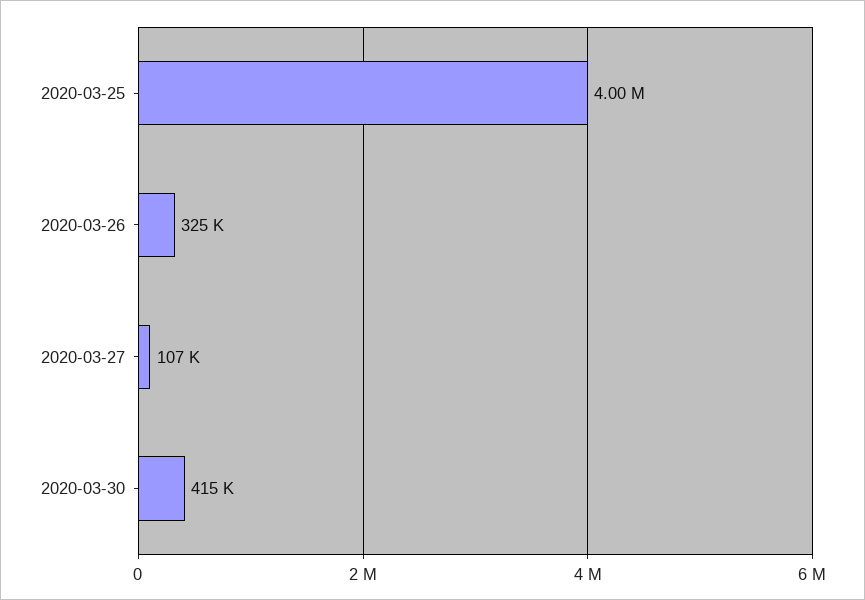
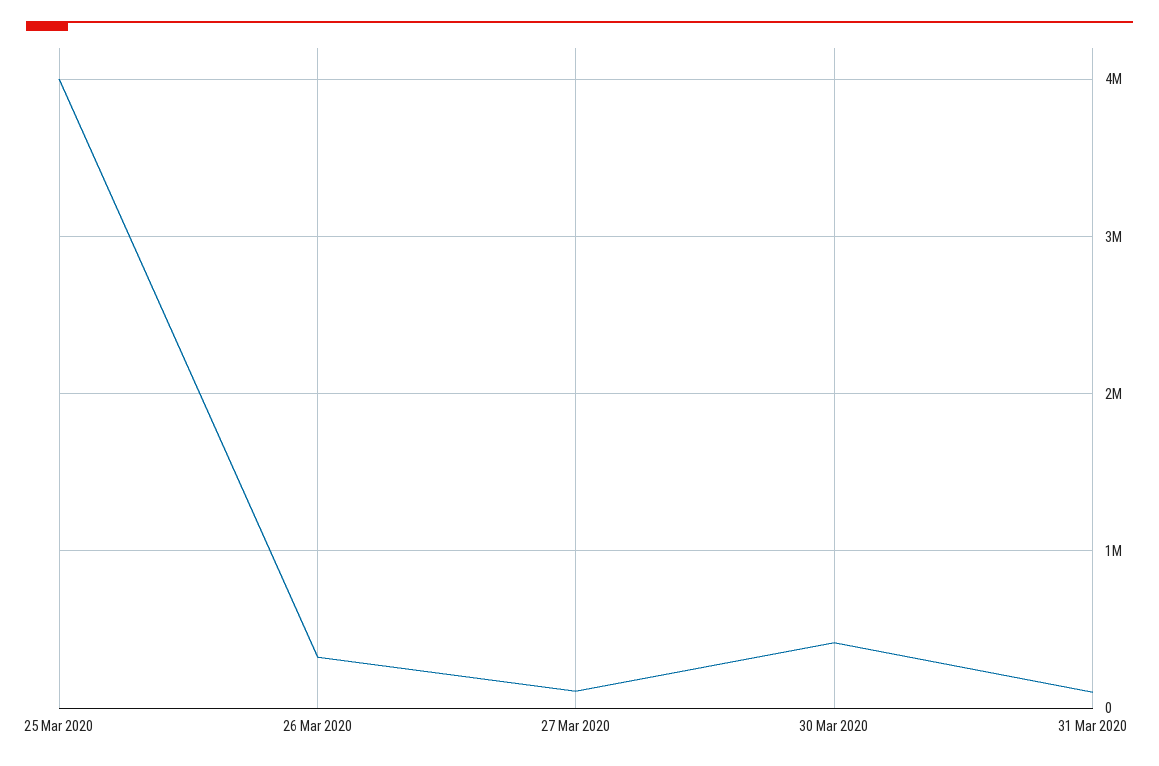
31 Mar 2020: none -> 100000

